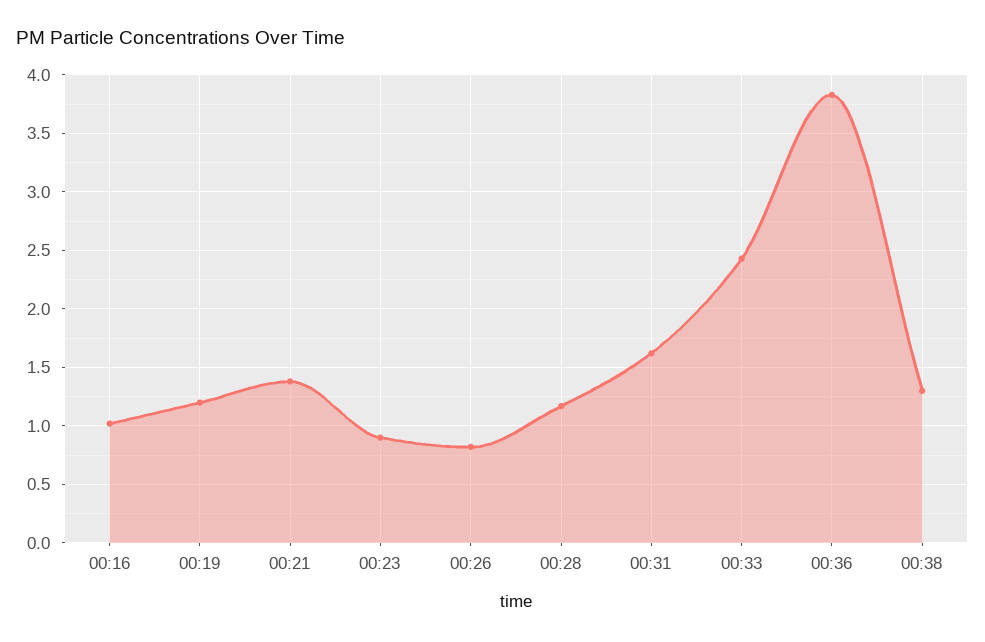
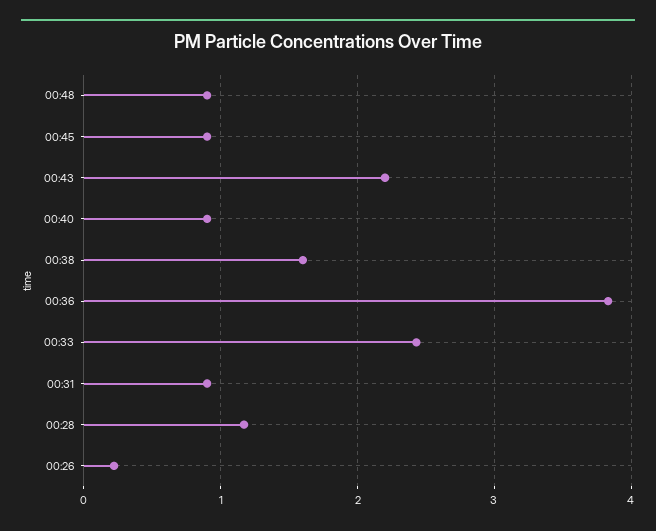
00:16: 1 -> none
00:19: 1.2 -> none
00:21: 1.4 -> none
00:23: 0.9 -> none
00:26: 0.8 -> 0.2
00:31: 1.6 -> 0.9
00:38: 1.3 -> 1.6
00:48: none -> 0.9
00:45: none -> 0.9
00:43: none -> 2.2
00:40: none -> 0.9

